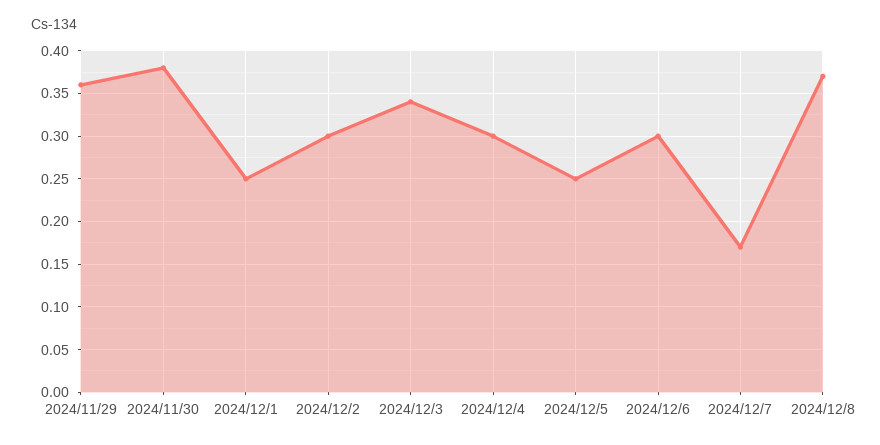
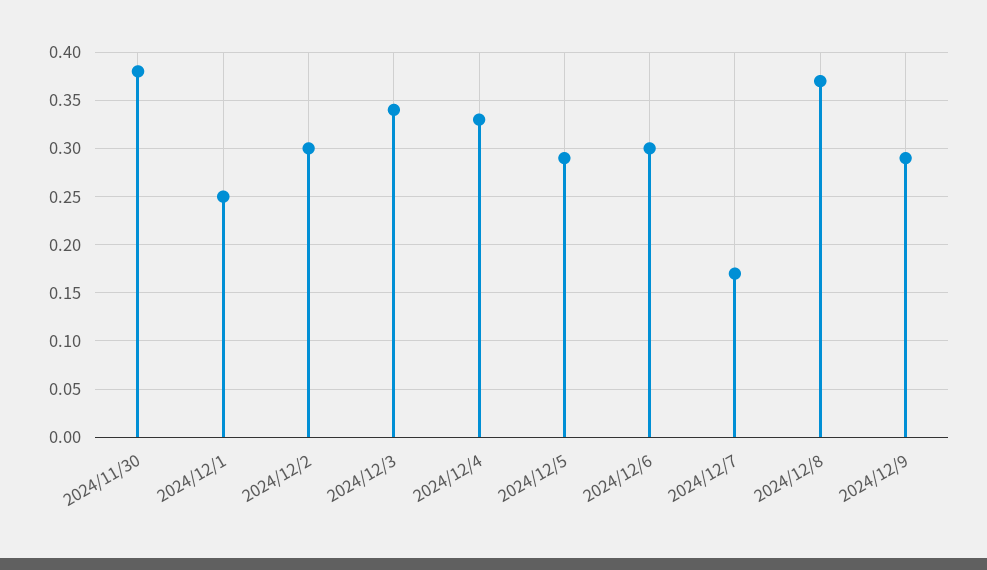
2024/11/29: 0.36 -> none
2024/12/4: 0.3 -> 0.33
2024/12/5: 0.25 -> 0.29
2024/12/9: none -> 0.29

